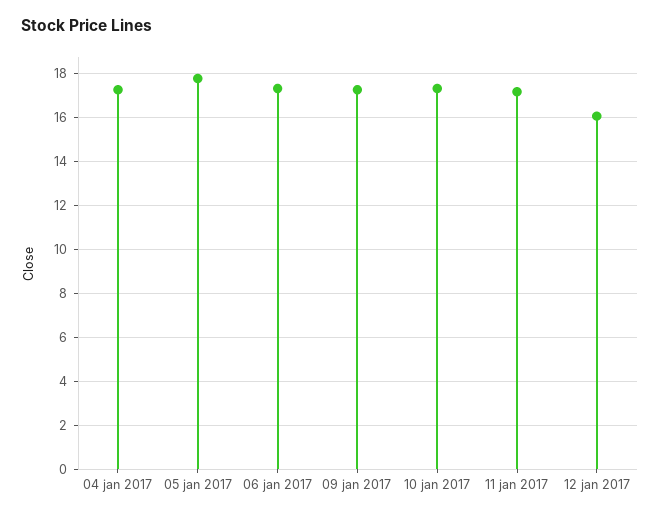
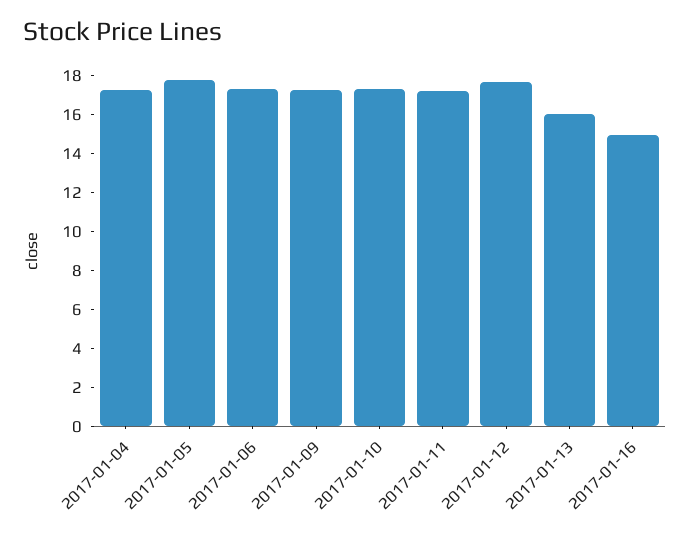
12 jan 2017: 16 -> 17.5
2017-01-13: none -> 16
2017-01-16: none -> 15

